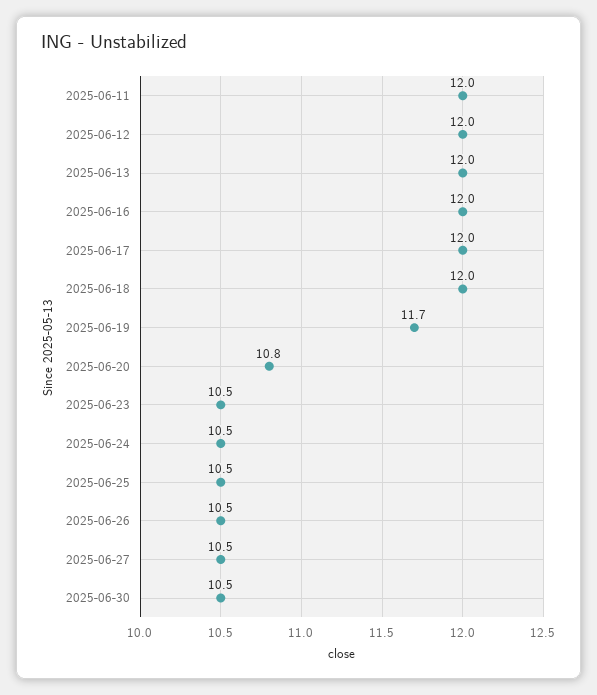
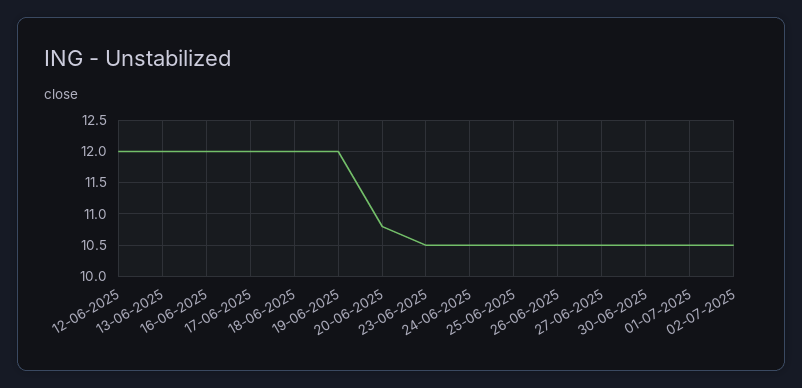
2025-06-11: 12 -> none
2025-06-19: 11.7 -> 12
01-07-2025: none -> 10.5
02-07-2025: none -> 10.5

